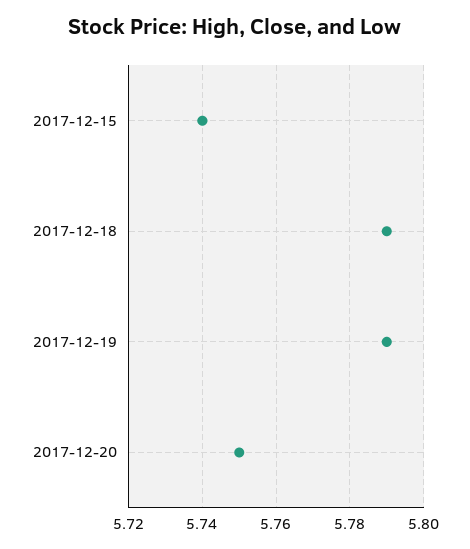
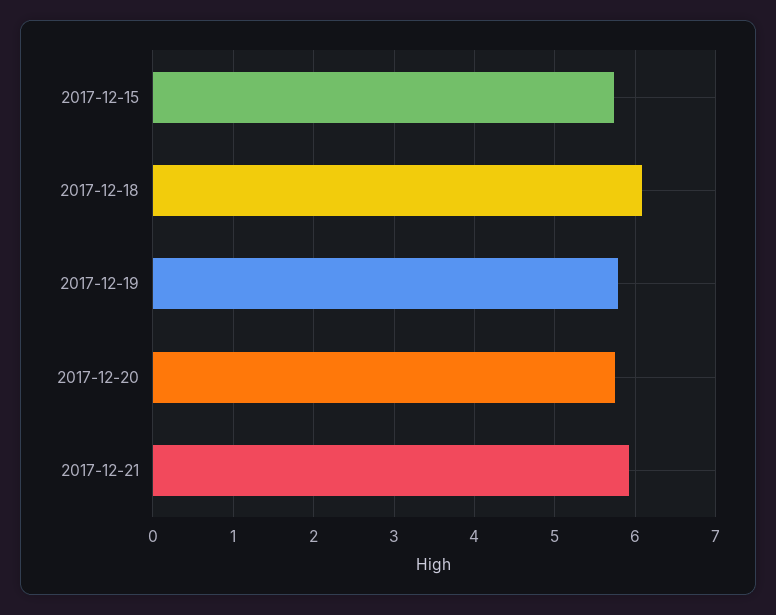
2017-12-18: 5.79 -> 6.1
2017-12-21: none -> 5.9

